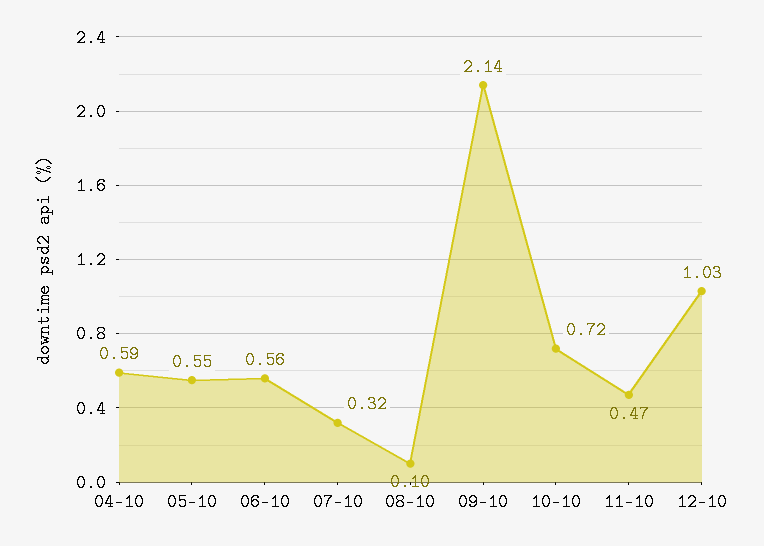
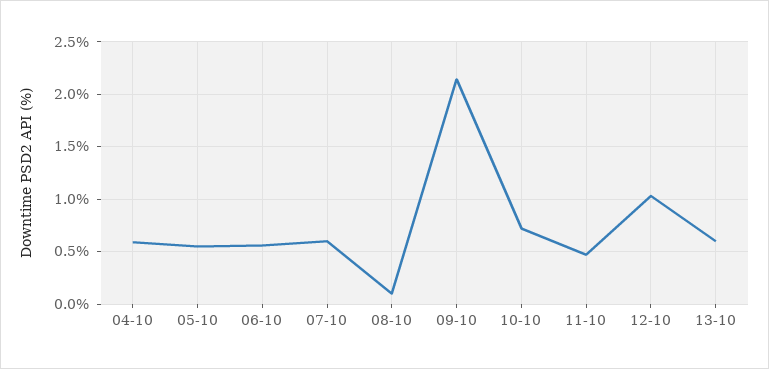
07-10: 0.32 -> 0.6
13-10: none -> 0.6

